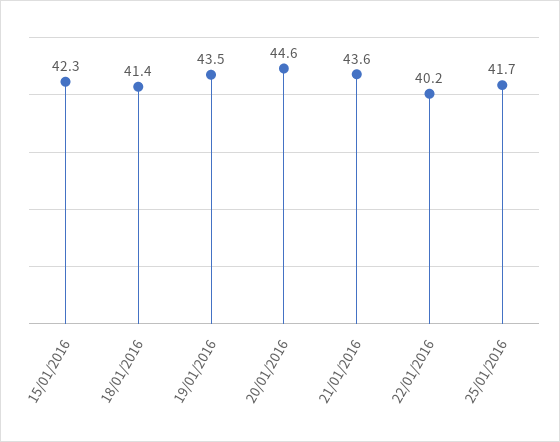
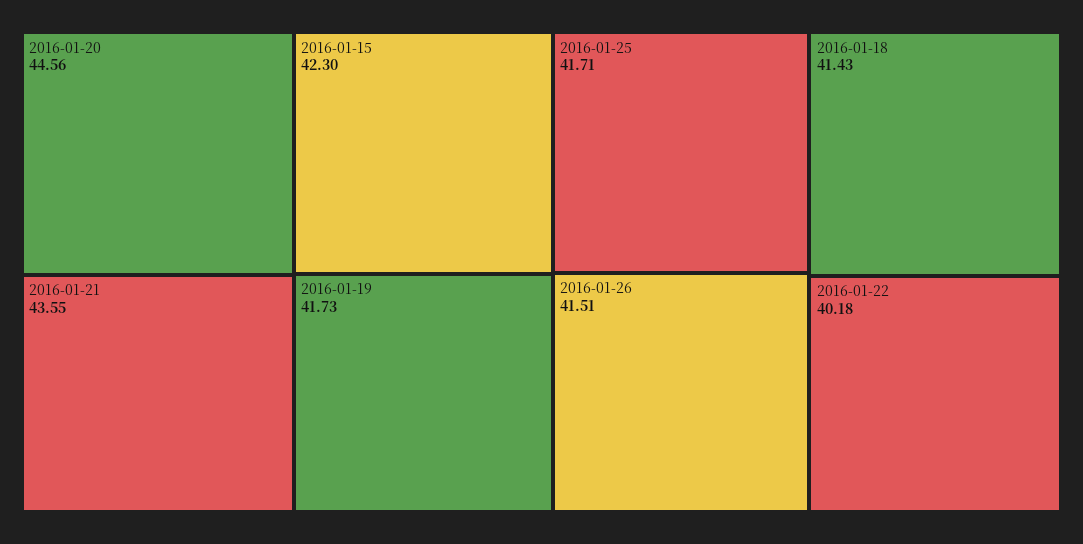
19/01/2016: 43.5 -> 41.73
2016-01-26: none -> 41.51

